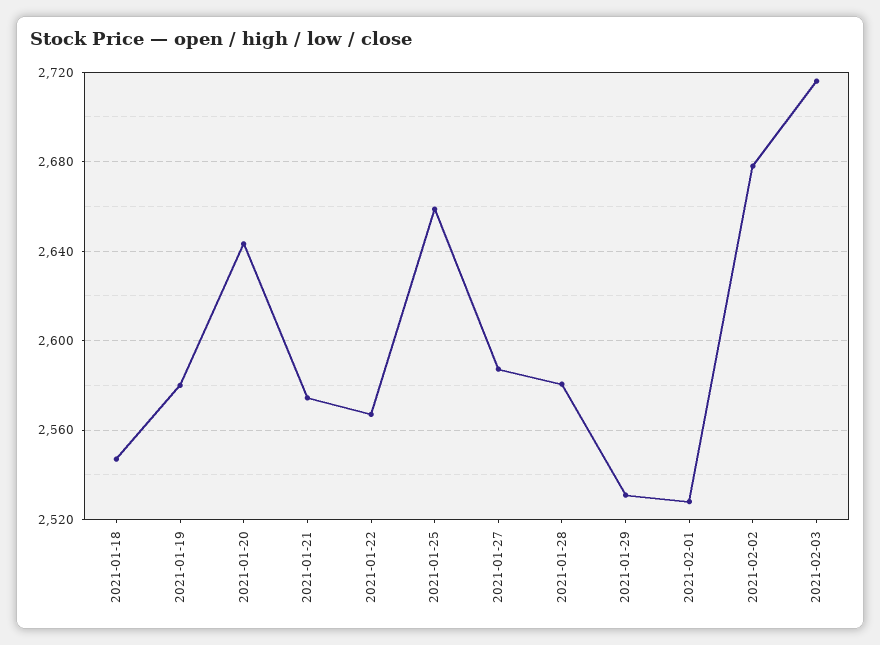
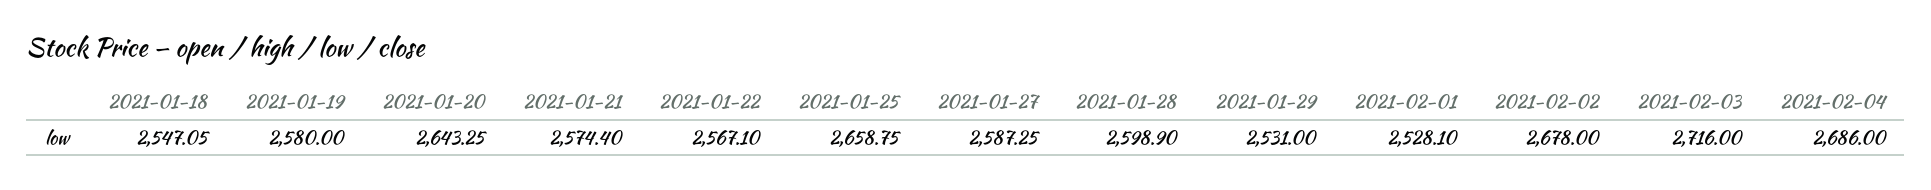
2021-01-28: 2580 -> 2598.9
2021-02-04: none -> 2686

